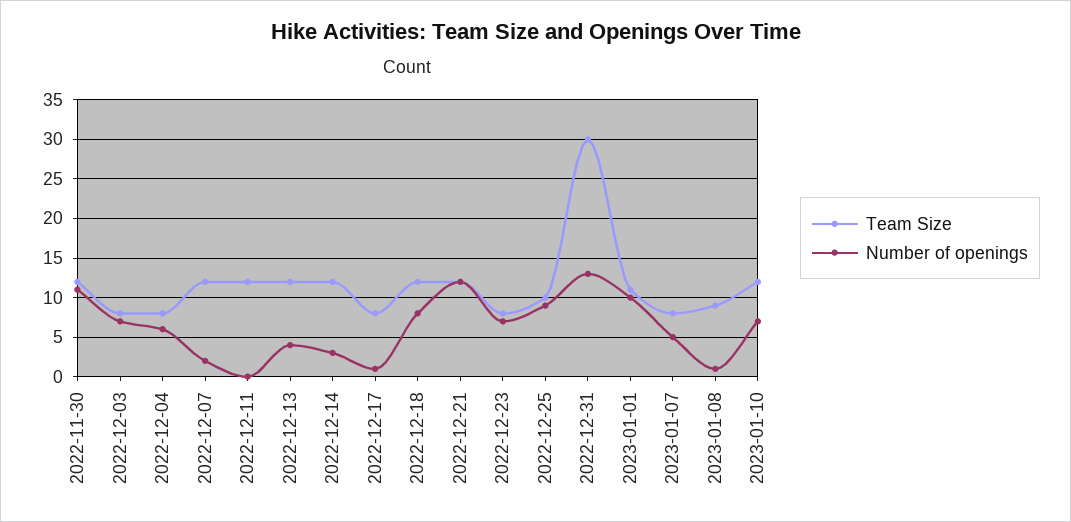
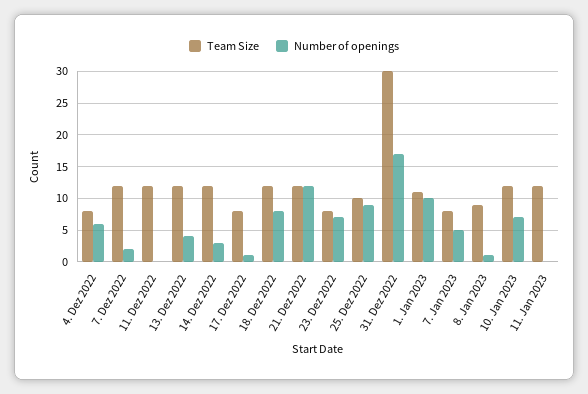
Team Size, 2022-11-30: 12 -> none
Number of openings, 2022-11-30: 11 -> none
Team Size, 2022-12-03: 8 -> none
Number of openings, 2022-12-03: 7 -> none
Number of openings, 2022-12-31: 13 -> 17
Team Size, 11. Jan 2023: none -> 12
Number of openings, 11. Jan 2023: none -> 0

